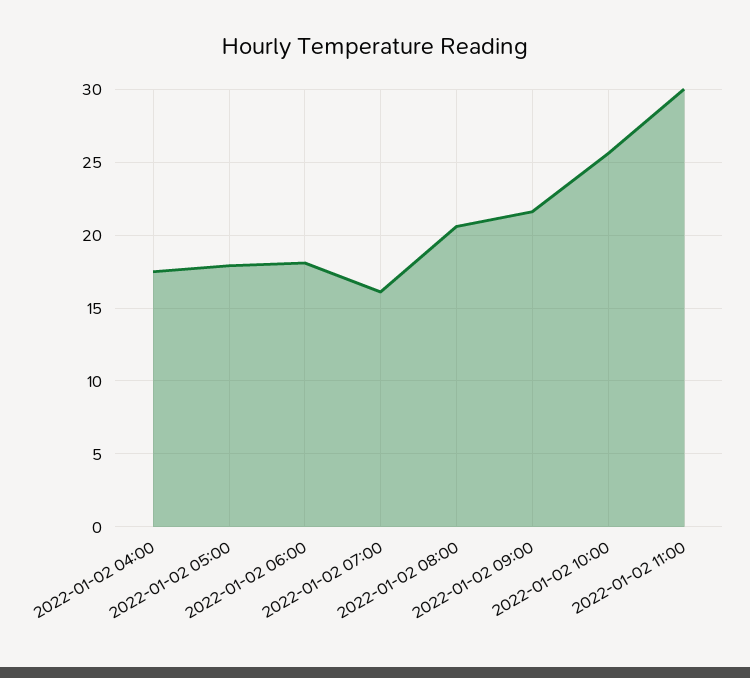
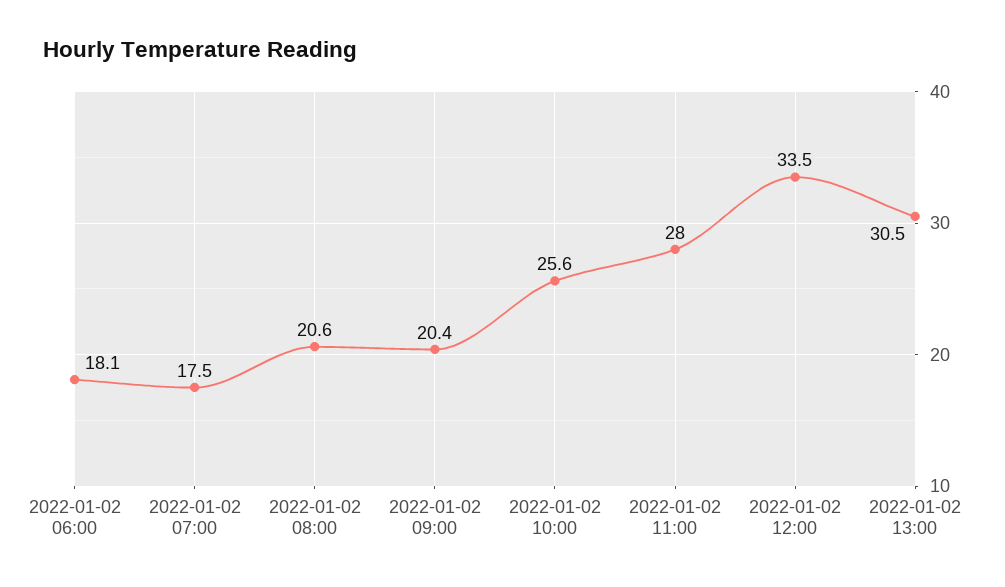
2022-01-02 04:00: 17.5 -> none
2022-01-02 05:00: 18 -> none
2022-01-02 07:00: 16 -> 17.5
2022-01-02 09:00: 21.5 -> 20.4
2022-01-02 11:00: 30 -> 28
2022-01-02 12:00: none -> 33.5
2022-01-02 13:00: none -> 30.5

